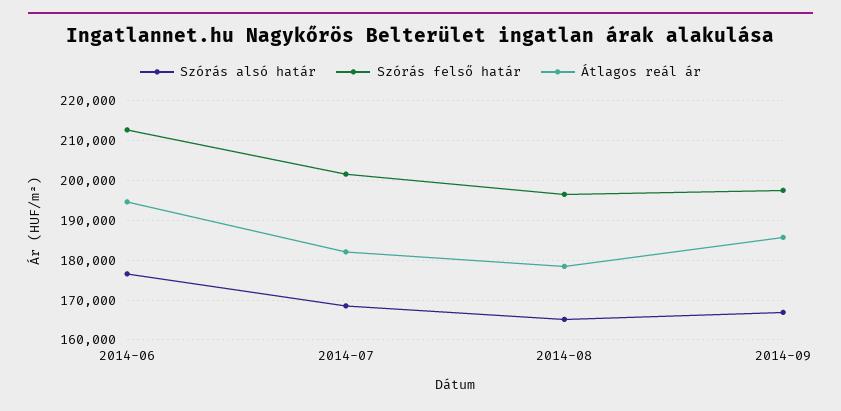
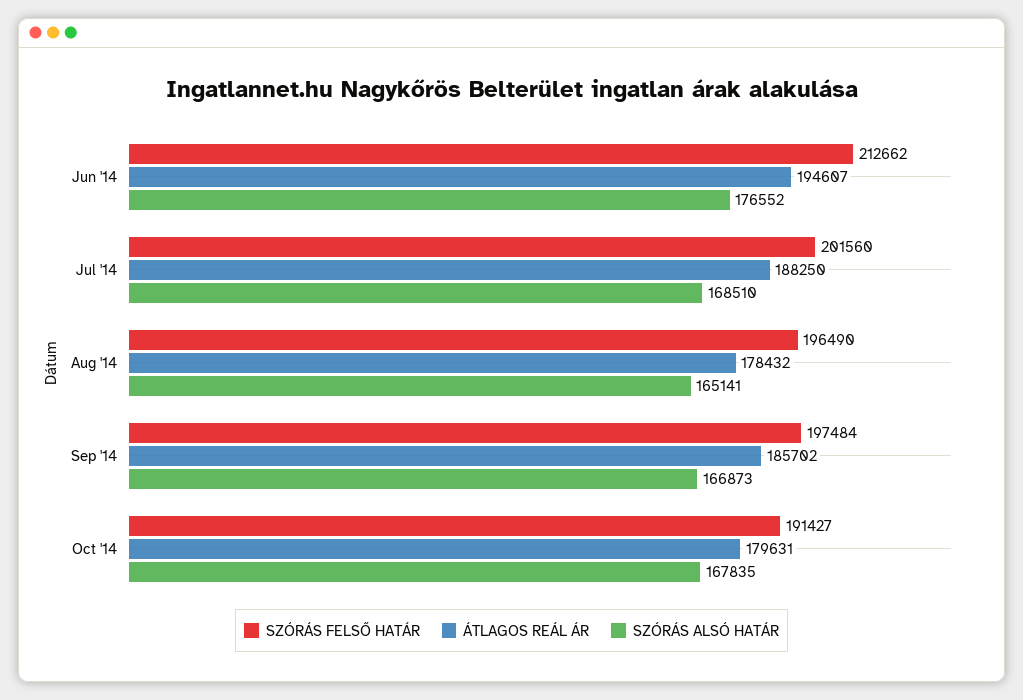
Átlagos reál ár, 2014-07: 182000 -> 188250
Szórás felső határ, Oct '14: none -> 191427
Átlagos reál ár, Oct '14: none -> 179631
Szórás alsó határ, Oct '14: none -> 167835

